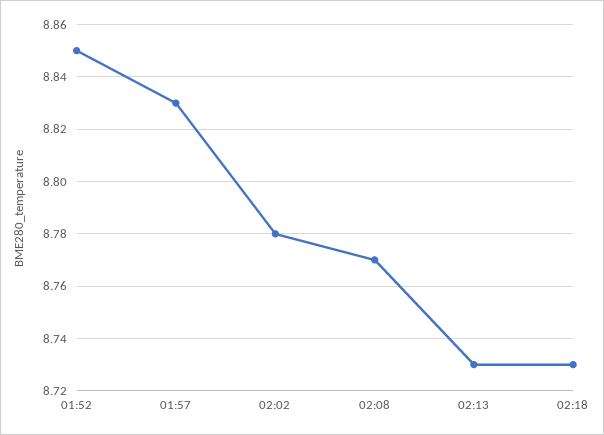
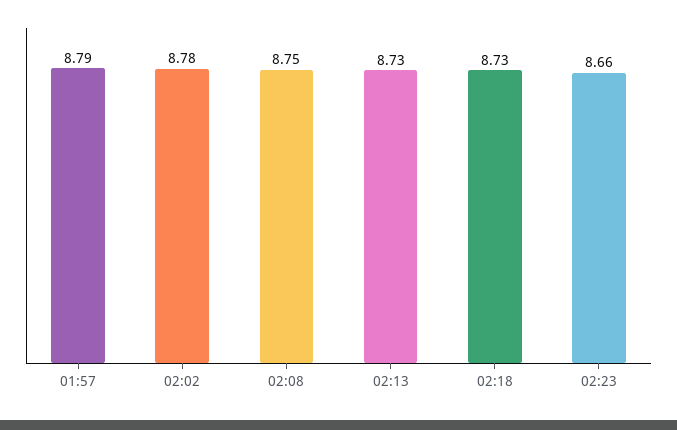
01:52: 8.85 -> none
01:57: 8.83 -> 8.79
02:08: 8.77 -> 8.75
02:23: none -> 8.66

